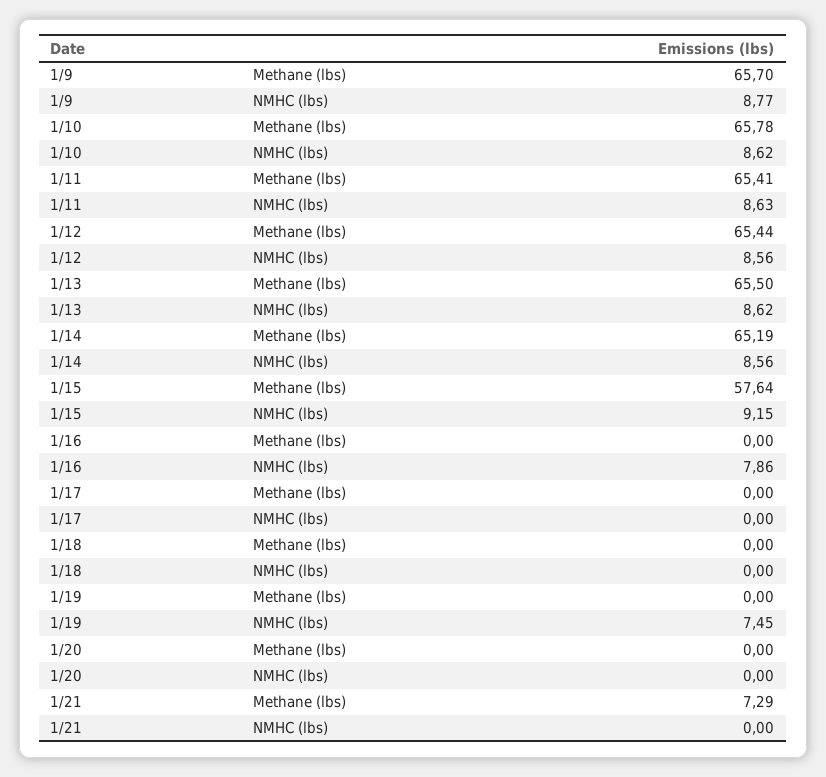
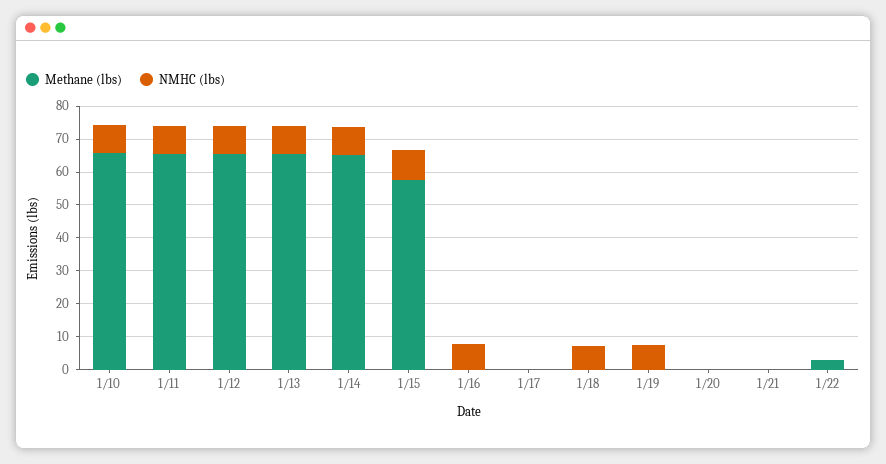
Methane (lbs), 1/9: 65.7 -> none
NMHC (lbs), 1/9: 8.77 -> none
NMHC (lbs), 1/18: 0 -> 7.5
Methane (lbs), 1/21: 7.29 -> 0
Methane (lbs), 1/22: none -> 2.5
NMHC (lbs), 1/22: none -> 0

